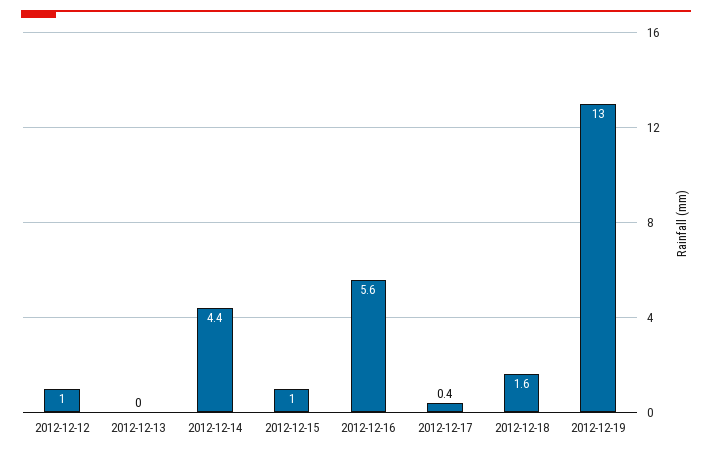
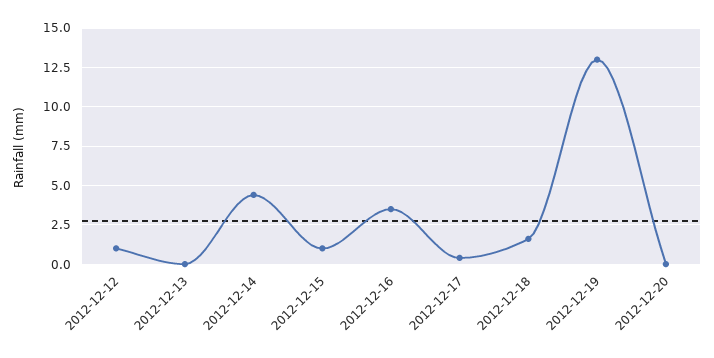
2012-12-16: 5.6 -> 3.5
2012-12-20: none -> 0

